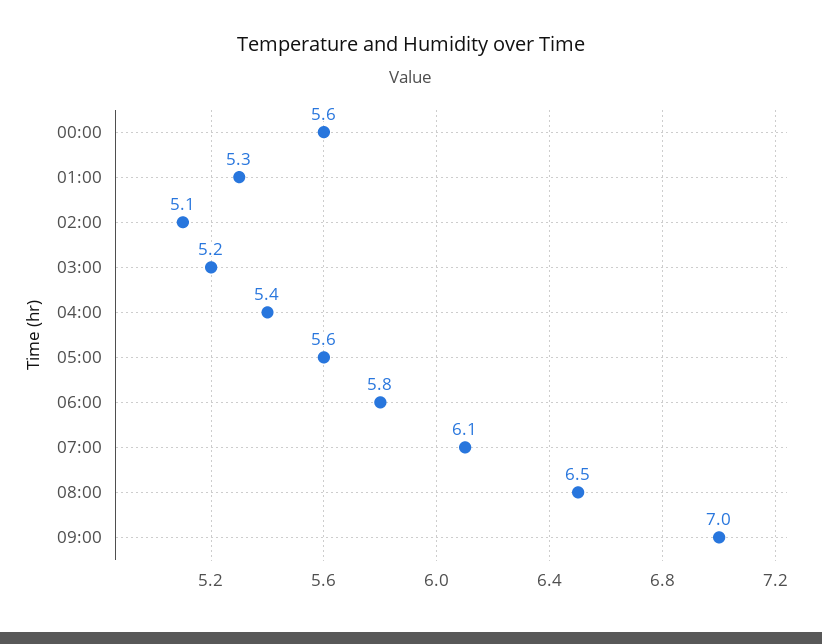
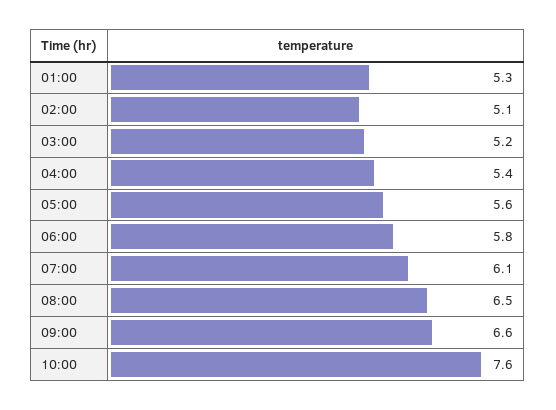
00:00: 5.6 -> none
09:00: 7 -> 6.6
10:00: none -> 7.6

